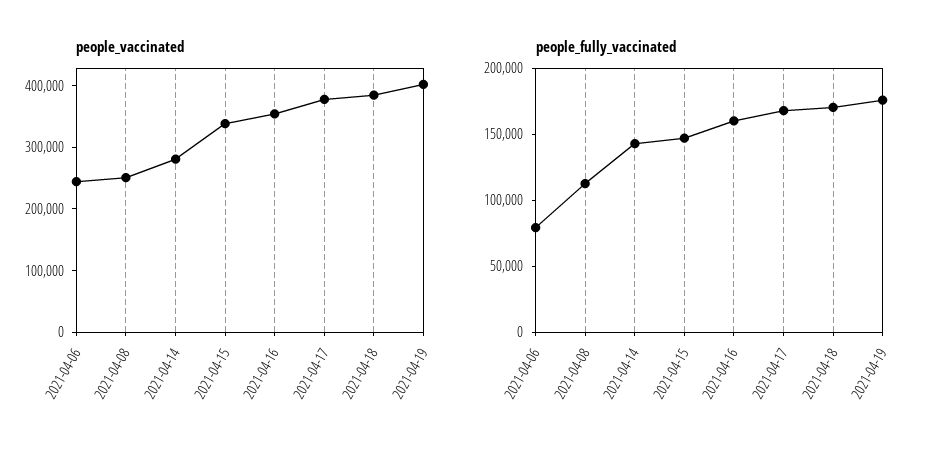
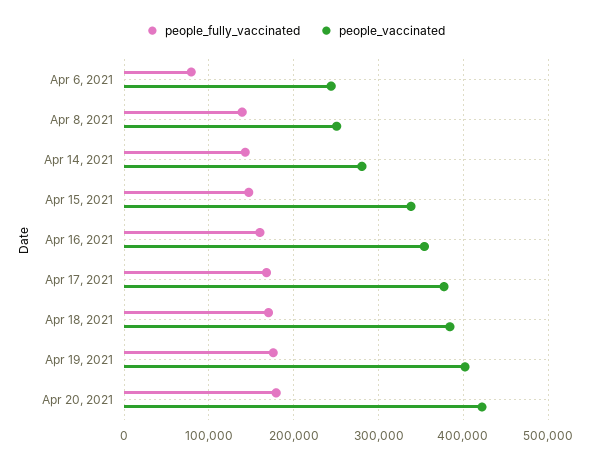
people_fully_vaccinated, 2021-04-08: 110000 -> 140000
people_fully_vaccinated, Apr 20, 2021: none -> 180000
people_vaccinated, Apr 20, 2021: none -> 420000

